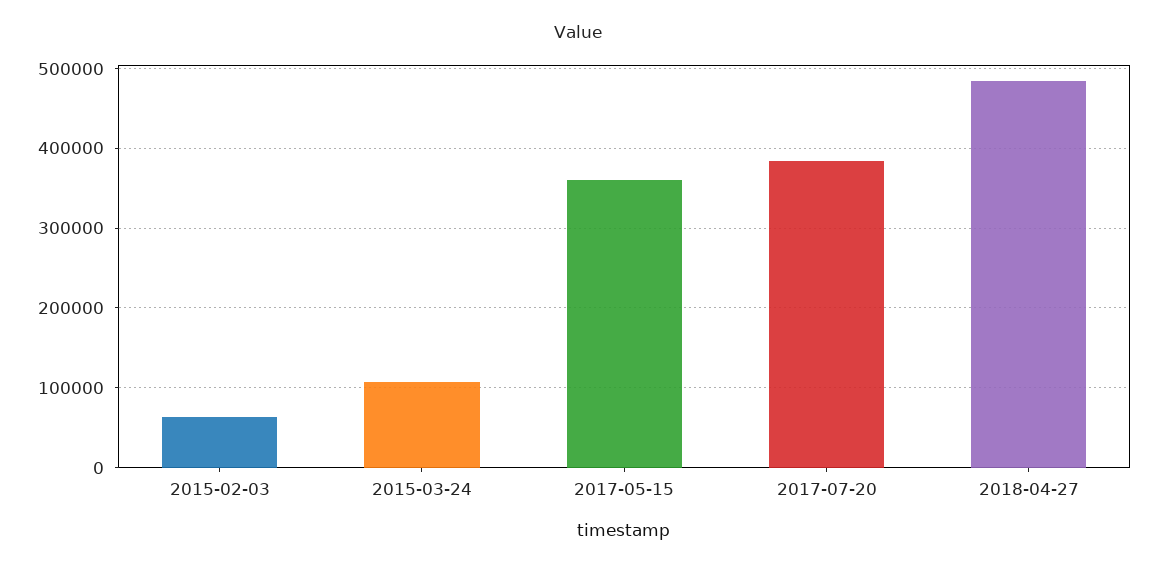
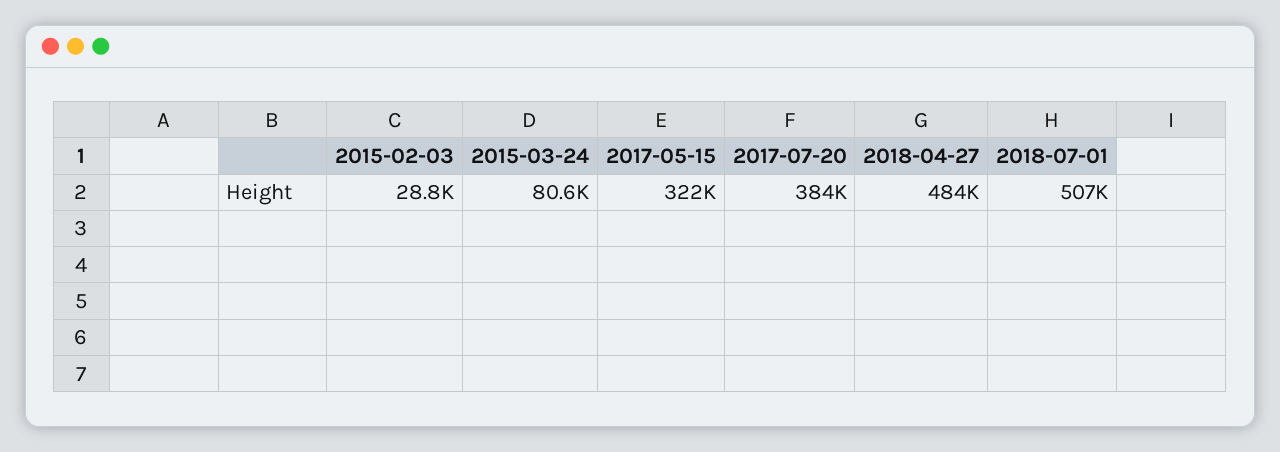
2015-02-03: 60000 -> 28800
2015-03-24: 110000 -> 80600
2017-05-15: 360000 -> 322000
2018-07-01: none -> 507000

